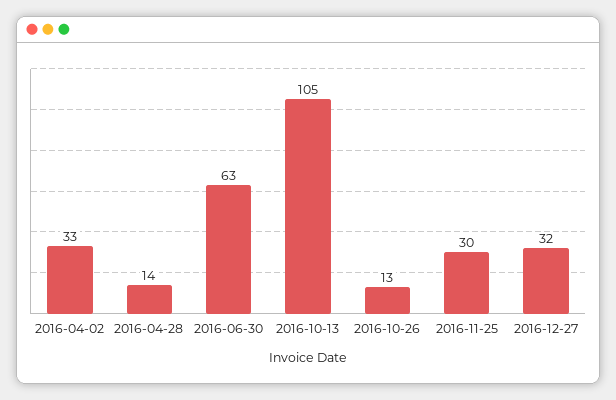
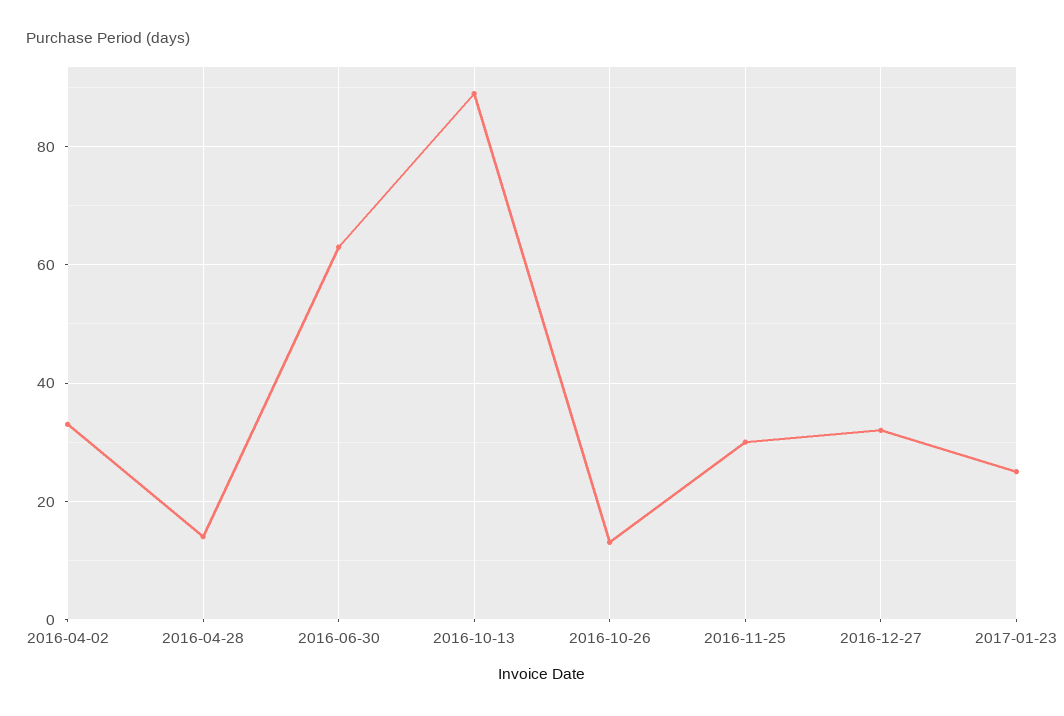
2016-10-13: 105 -> 90
2017-01-23: none -> 25

